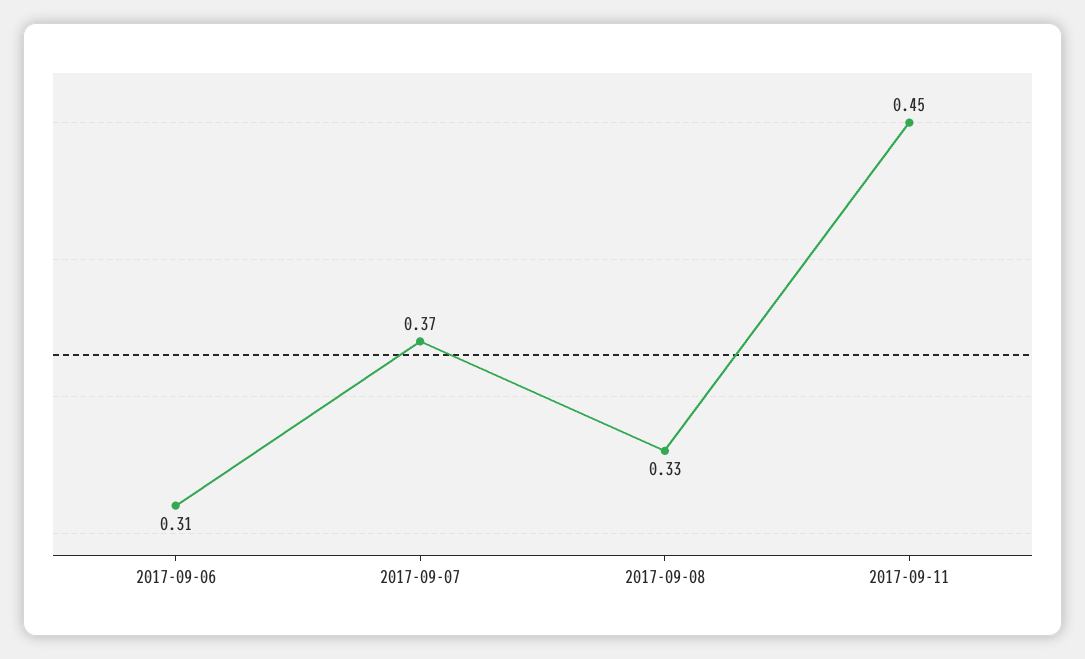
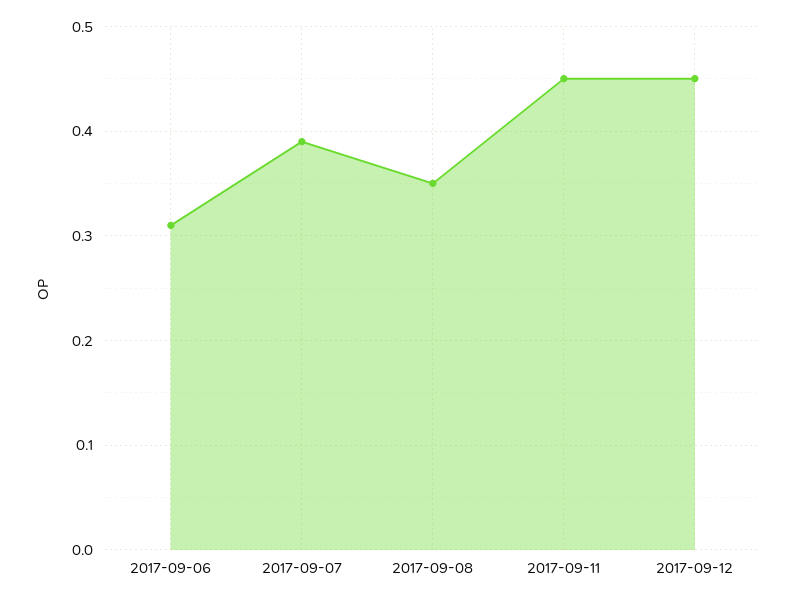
2017-09-07: 0.37 -> 0.39
2017-09-08: 0.33 -> 0.35
2017-09-12: none -> 0.45

